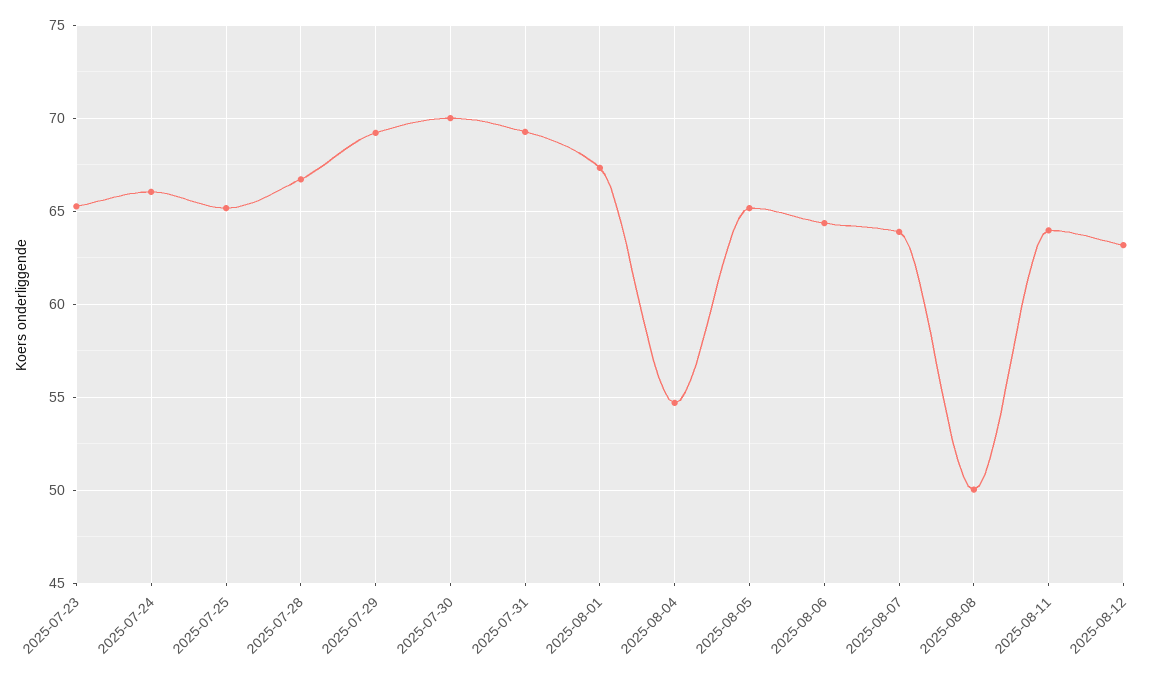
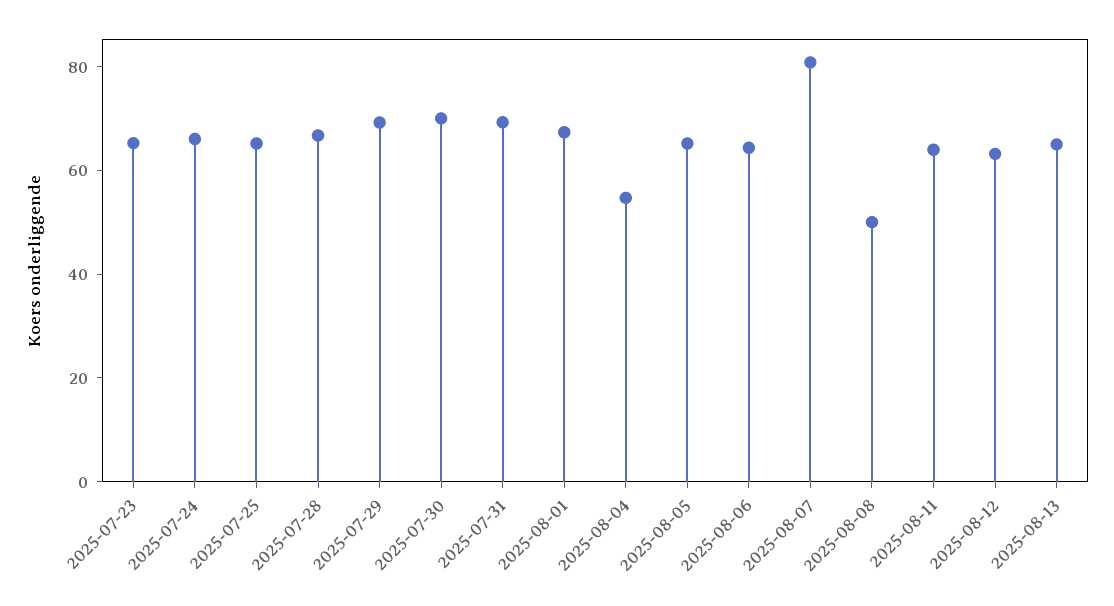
2025-08-07: 64 -> 80
2025-08-13: none -> 65

